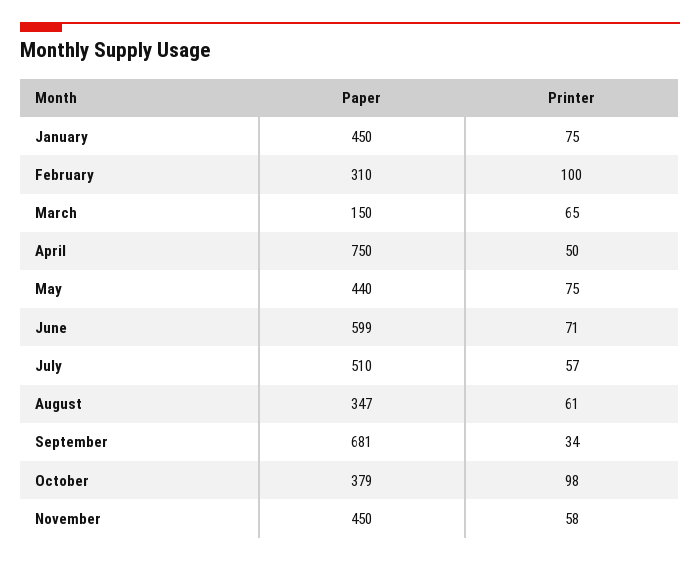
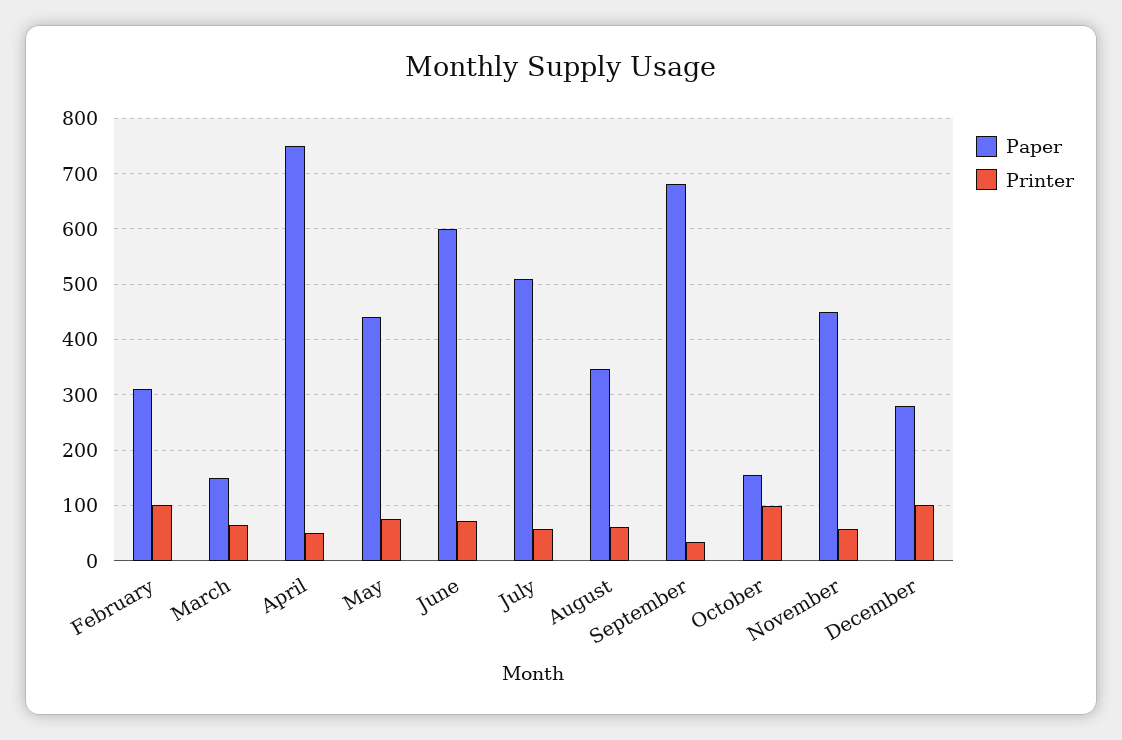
Paper, January: 450 -> none
Printer, January: 75 -> none
Paper, October: 379 -> 160
Paper, December: none -> 280
Printer, December: none -> 100

